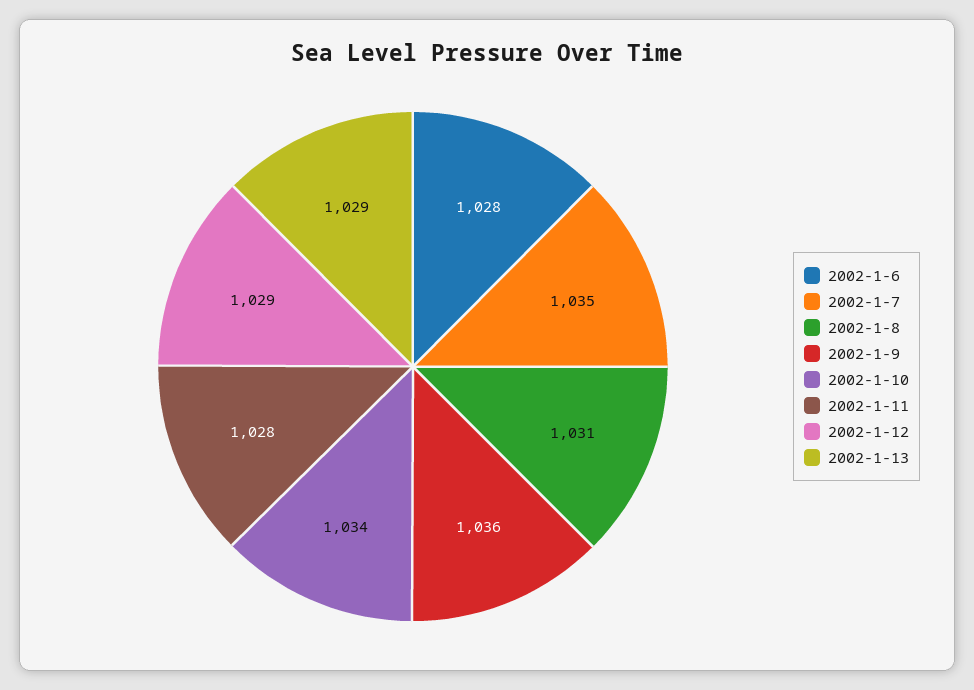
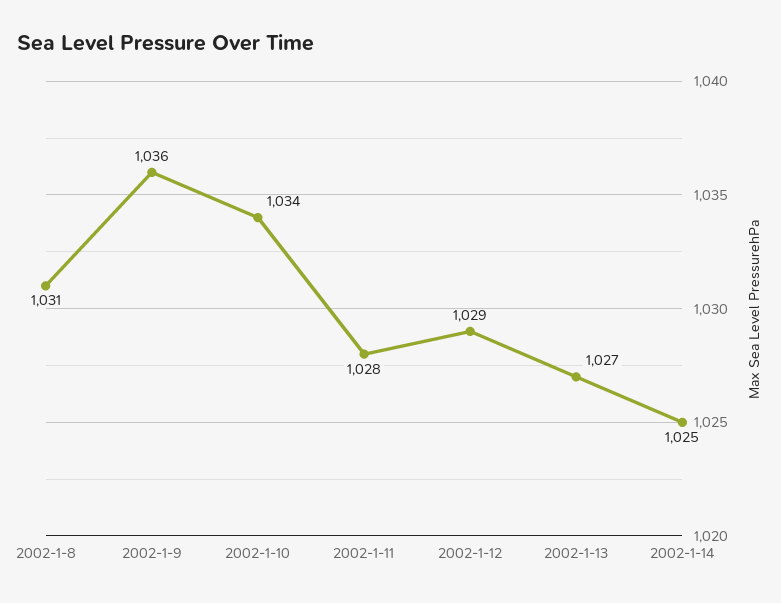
2002-1-6: 1028 -> none
2002-1-7: 1035 -> none
2002-1-13: 1029 -> 1027
2002-1-14: none -> 1025

